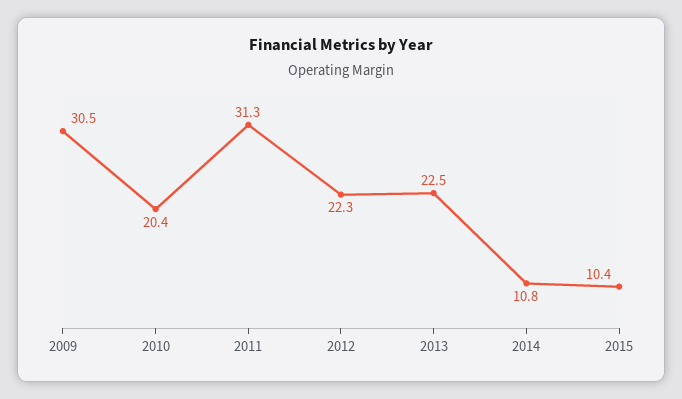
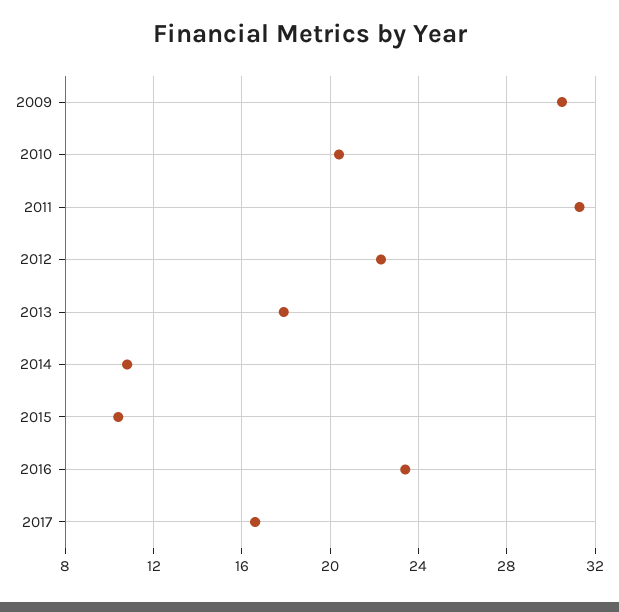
2013: 22.5 -> 18
2016: none -> 23.5
2017: none -> 16.5

